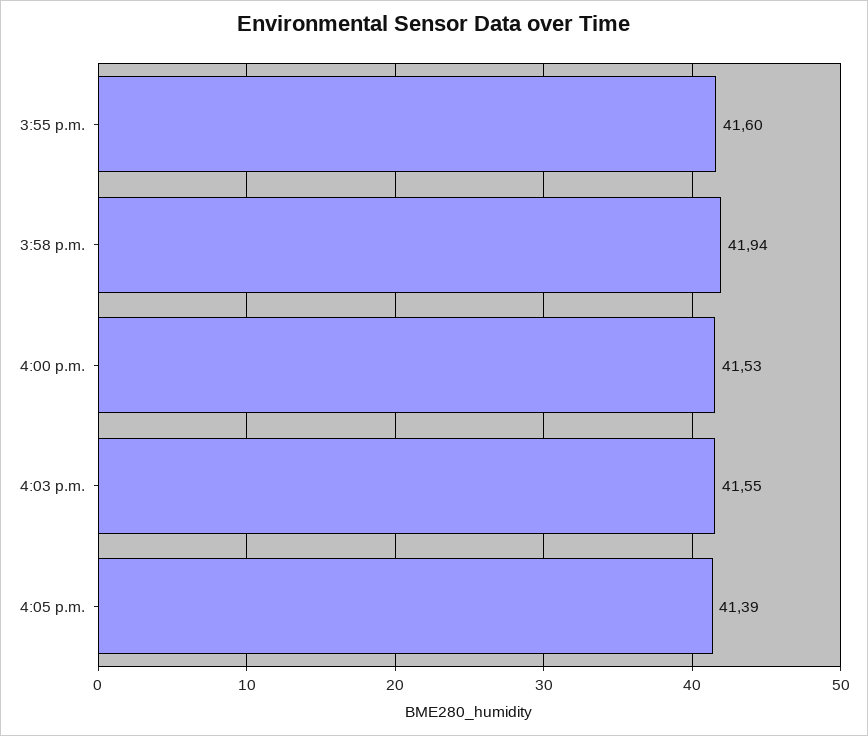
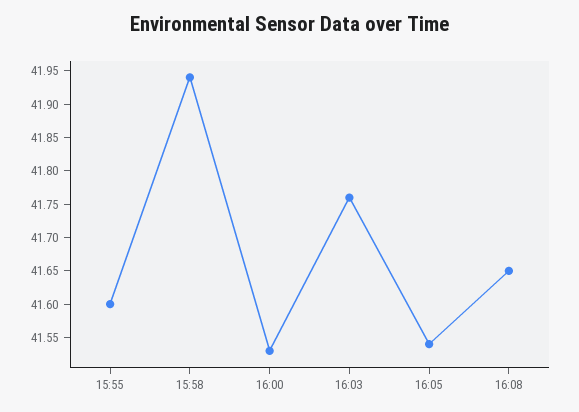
4:03 p.m.: 41.55 -> 41.75
4:05 p.m.: 41.39 -> 41.55
16:08: none -> 41.65

